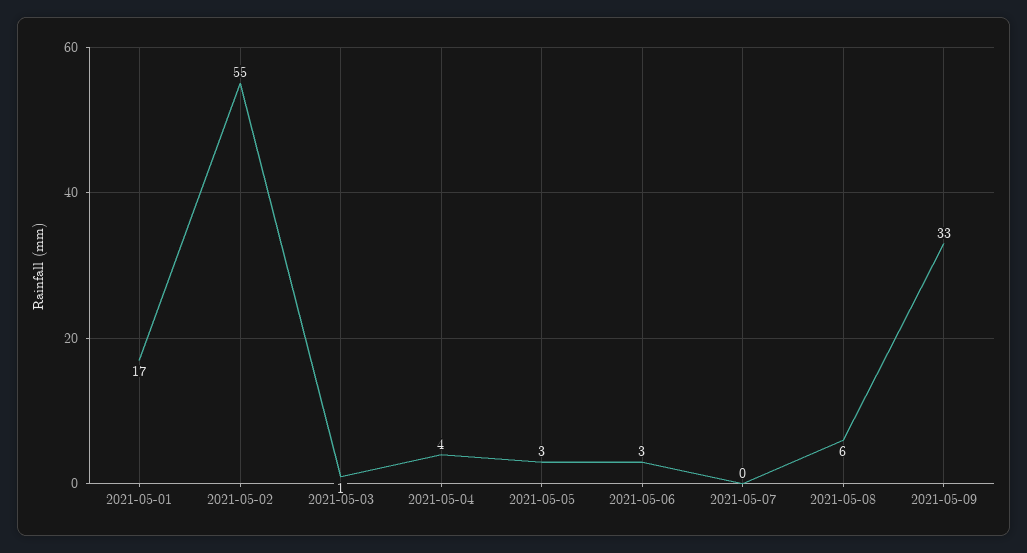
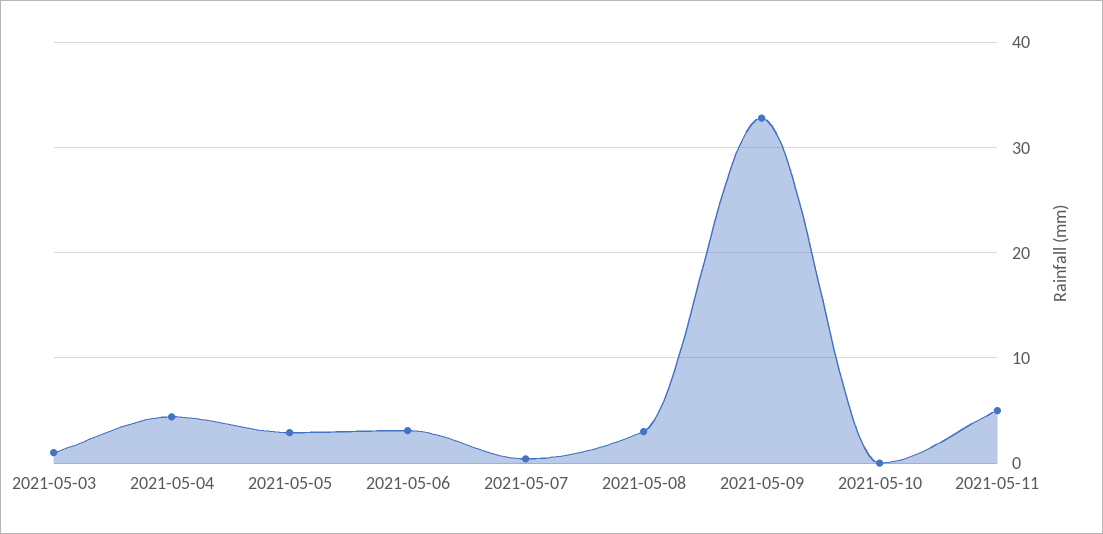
2021-05-01: 17 -> none
2021-05-02: 55 -> none
2021-05-08: 6 -> 3
2021-05-10: none -> 0
2021-05-11: none -> 5

